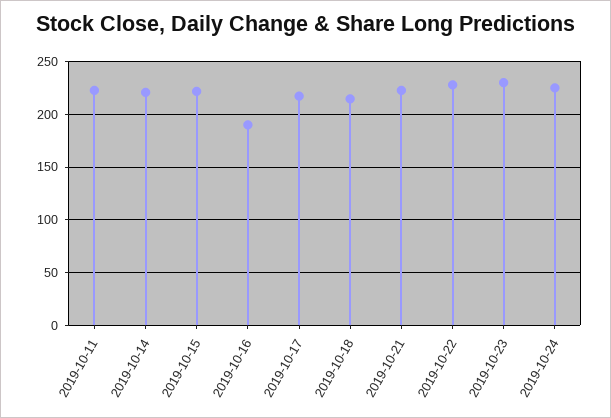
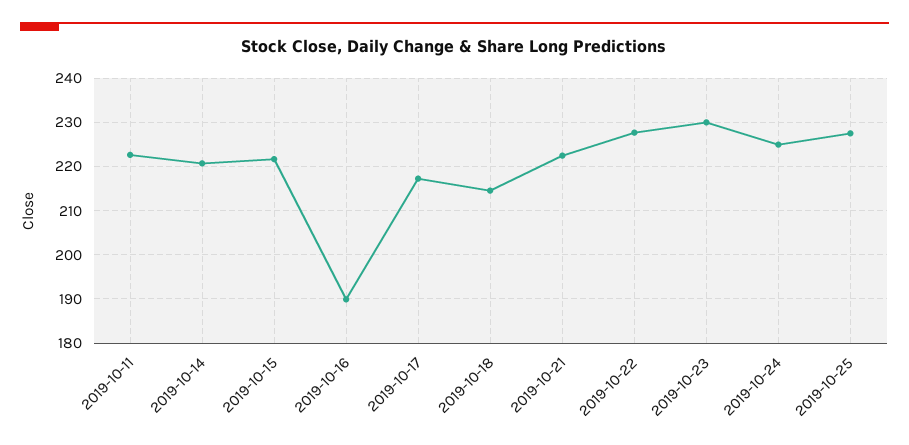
2019-10-25: none -> 228

